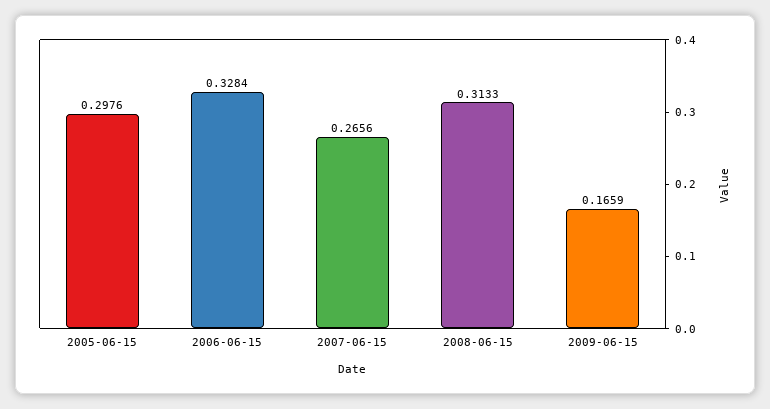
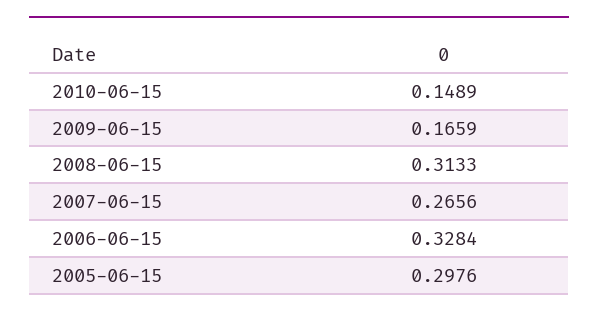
2010-06-15: none -> 0.1489

